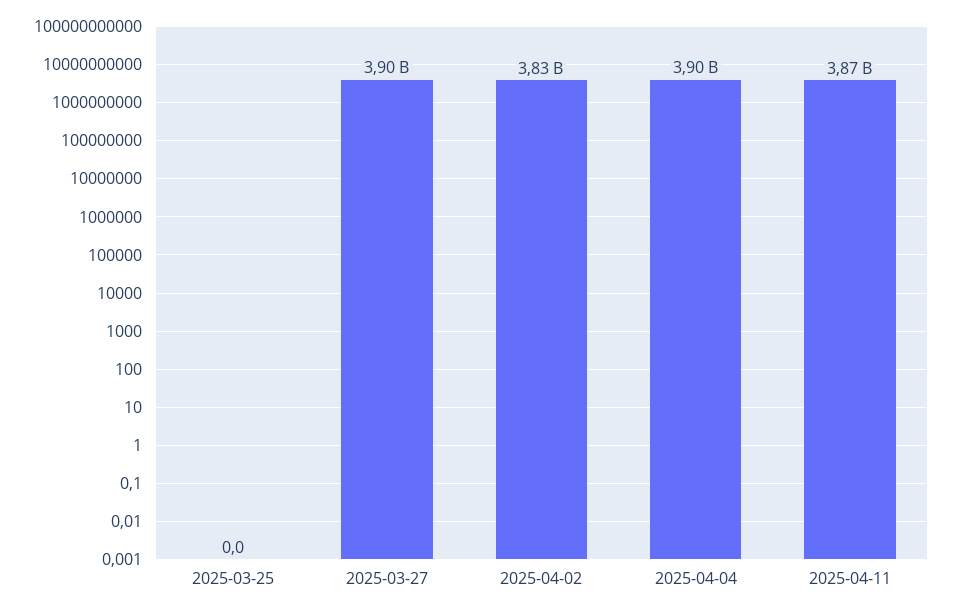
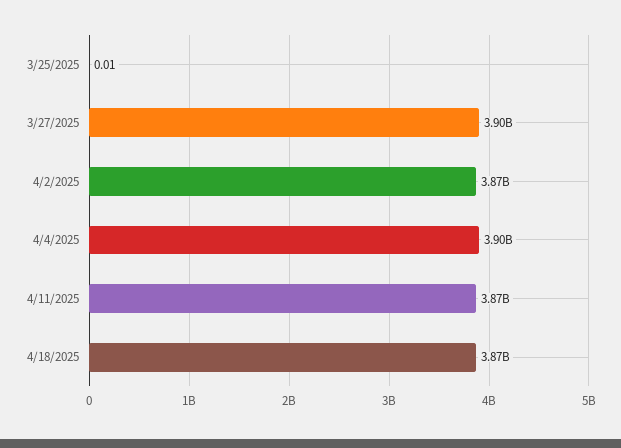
2025-04-02: 3830000000 -> 3870000000
4/18/2025: none -> 3870000000

